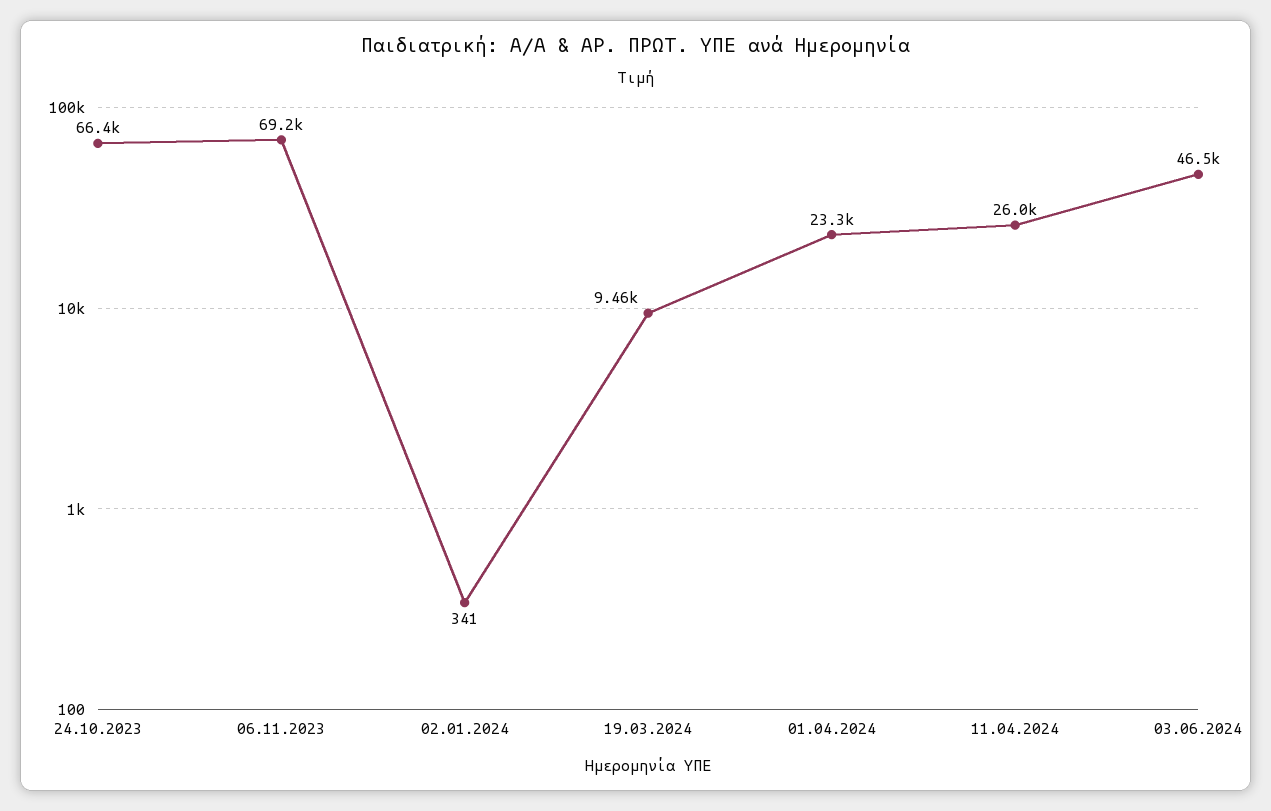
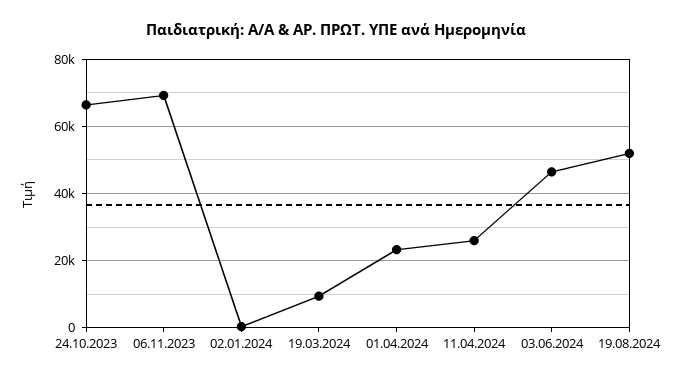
19.08.2024: none -> 52000

